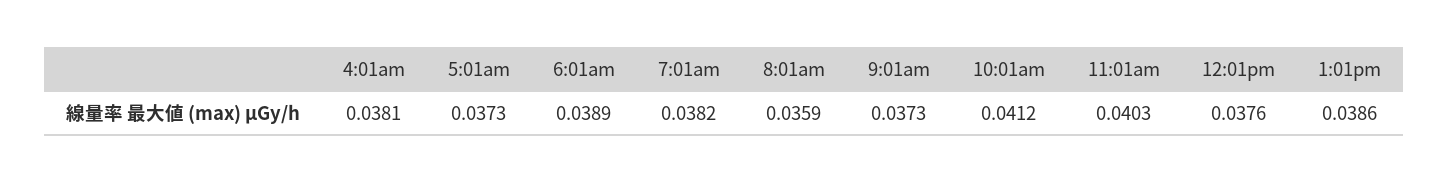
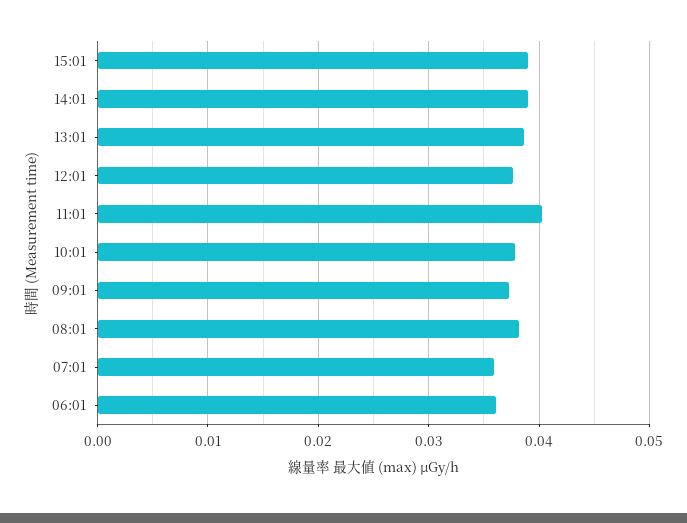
4:01am: 0.0381 -> none
5:01am: 0.0373 -> none
6:01am: 0.0389 -> 0.036
7:01am: 0.0382 -> 0.036
8:01am: 0.0359 -> 0.038
10:01am: 0.0412 -> 0.038
15:01: none -> 0.039
14:01: none -> 0.039

